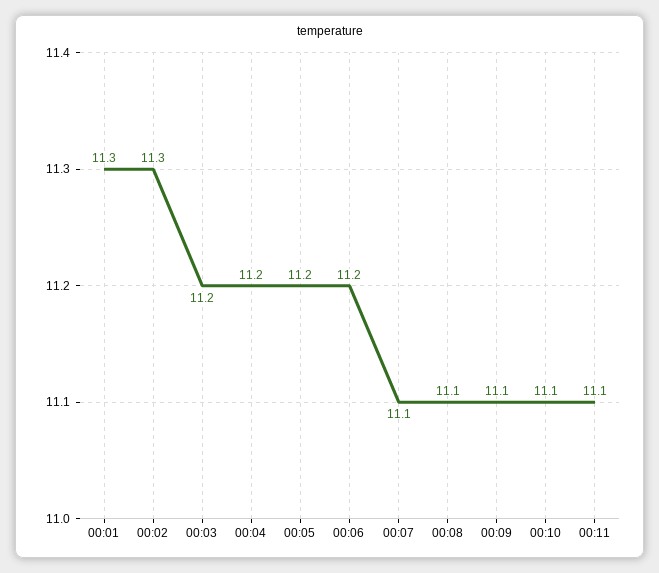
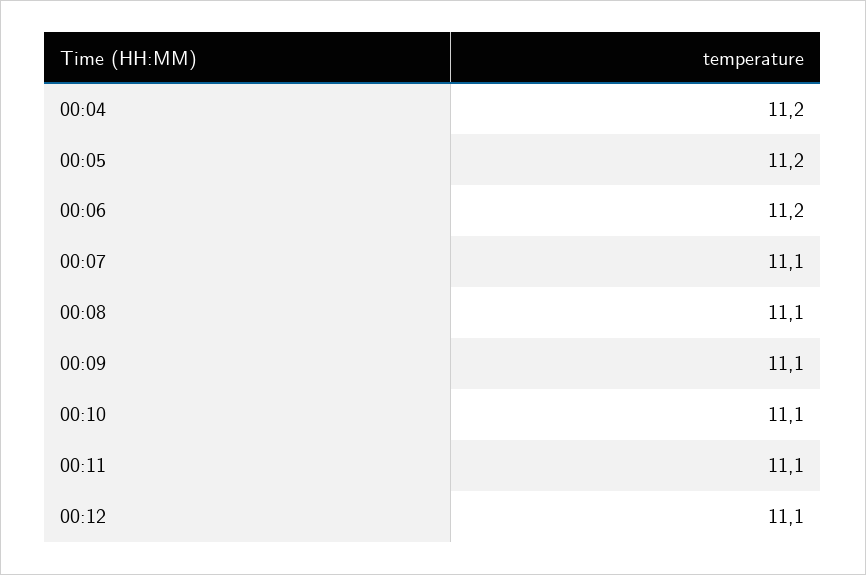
00:01: 11.3 -> none
00:02: 11.3 -> none
00:03: 11.2 -> none
00:12: none -> 11.1

